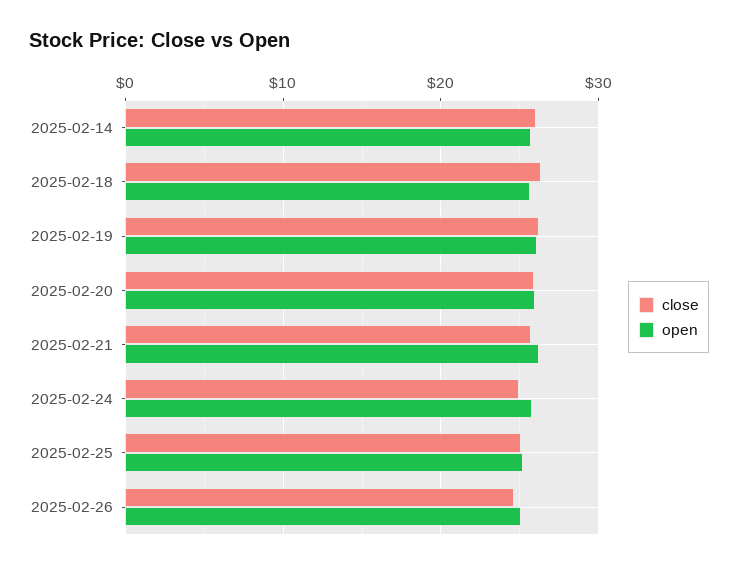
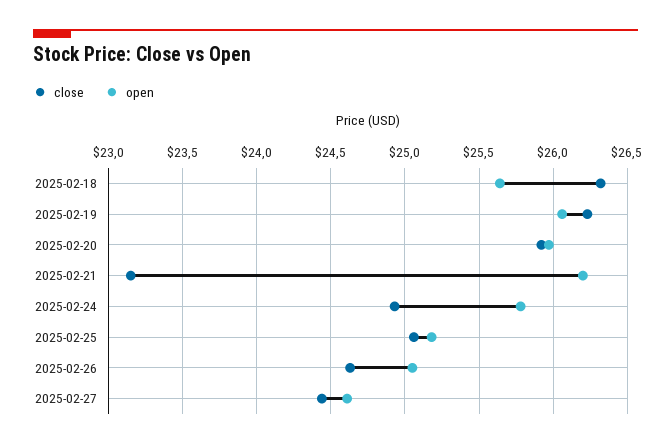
close, 2025-02-14: 26 -> none
open, 2025-02-14: 26 -> none
close, 2025-02-21: 26 -> 23.15
close, 2025-02-27: none -> 24.45
open, 2025-02-27: none -> 24.6

